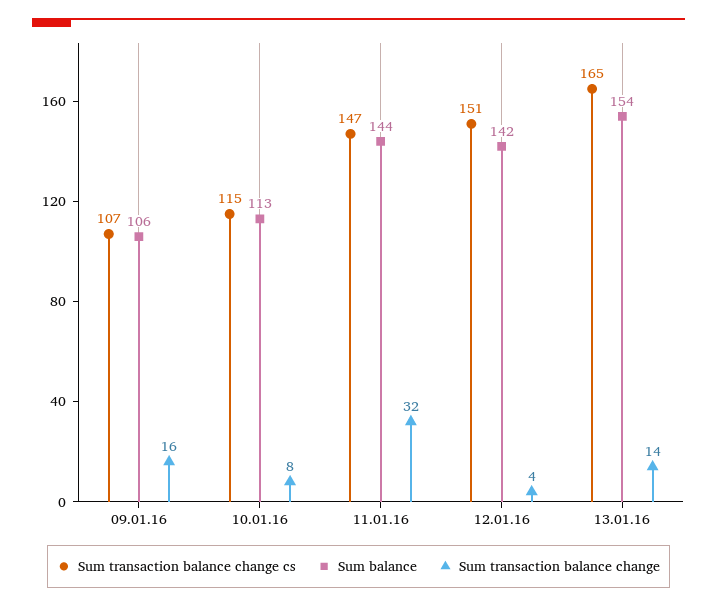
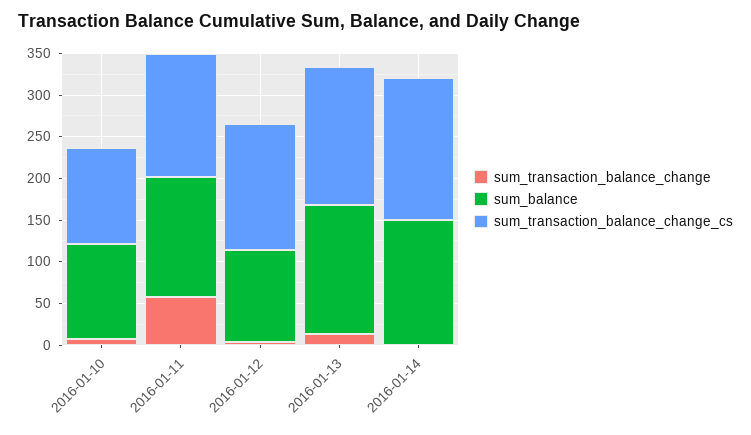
Sum transaction balance change cs, 09.01.16: 107 -> none
Sum balance, 09.01.16: 106 -> none
Sum transaction balance change, 09.01.16: 16 -> none
Sum transaction balance change, 11.01.16: 32 -> 60
Sum balance, 12.01.16: 142 -> 110
Sum transaction balance change, 2016-01-14: none -> 0
Sum balance, 2016-01-14: none -> 150
Sum transaction balance change cs, 2016-01-14: none -> 170

